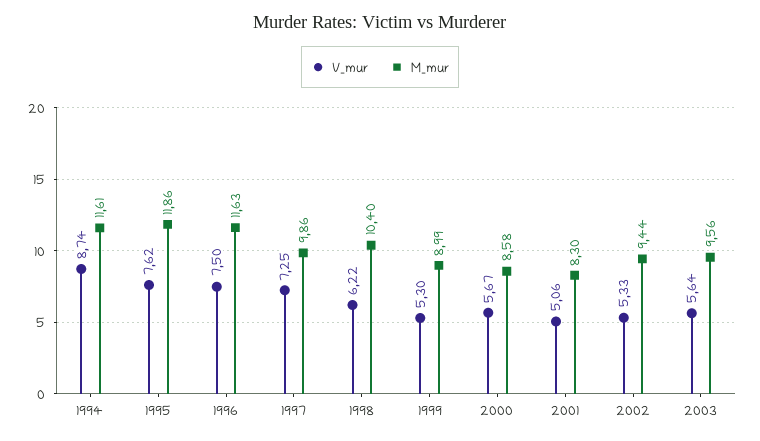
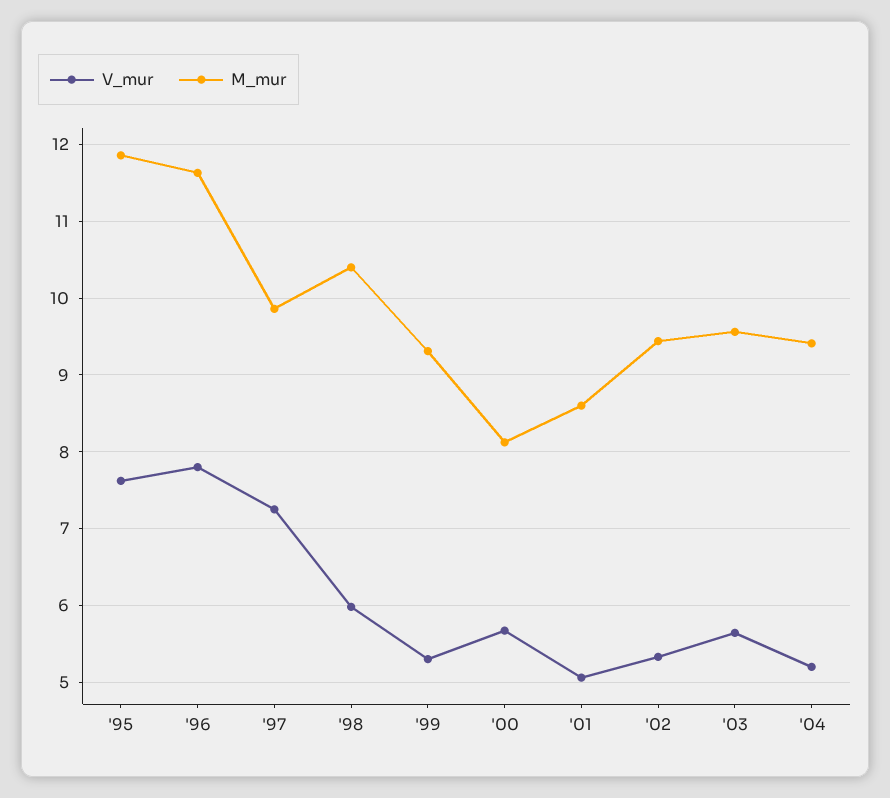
V_mur, 1994: 8.74 -> none
M_mur, 1994: 11.61 -> none
V_mur, 1996: 7.5 -> 7.8
V_mur, 1998: 6.22 -> 6
M_mur, 1999: 8.99 -> 9.3
M_mur, 2000: 8.58 -> 8.1
M_mur, 2001: 8.3 -> 8.6
V_mur, '04: none -> 5.2
M_mur, '04: none -> 9.4

